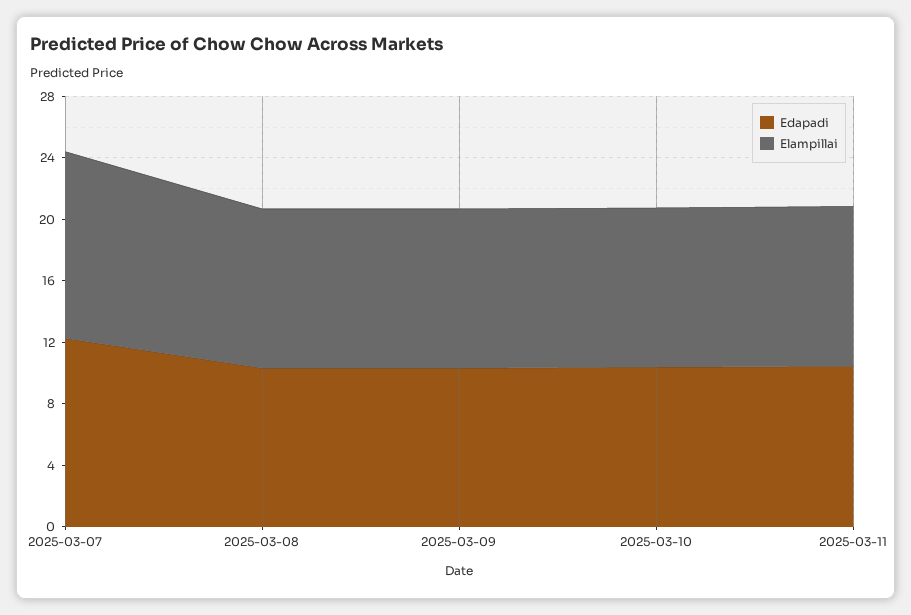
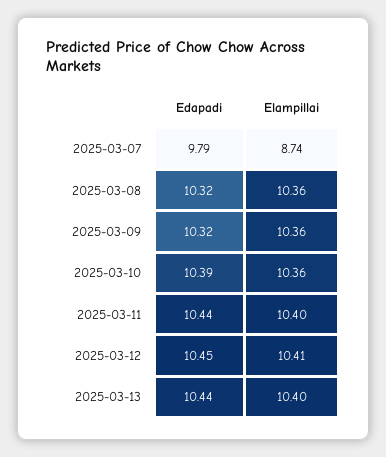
Edapadi, 2025-03-07: 12 -> 9.79
Elampillai, 2025-03-07: 12 -> 8.74
Edapadi, 2025-03-12: none -> 10.45
Elampillai, 2025-03-12: none -> 10.41
Edapadi, 2025-03-13: none -> 10.44
Elampillai, 2025-03-13: none -> 10.4

